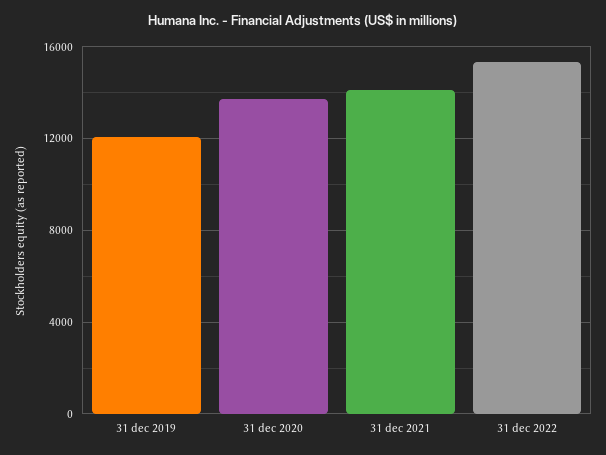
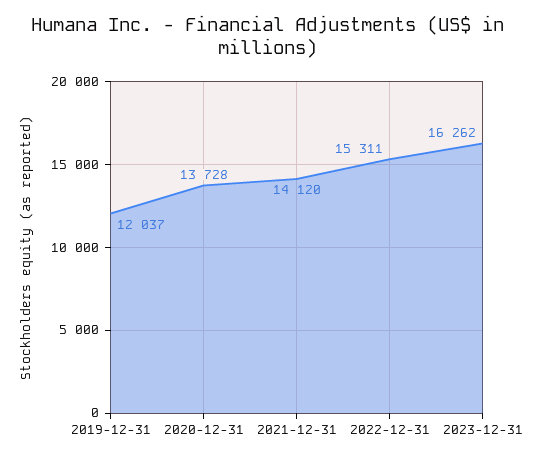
2023-12-31: none -> 16262

